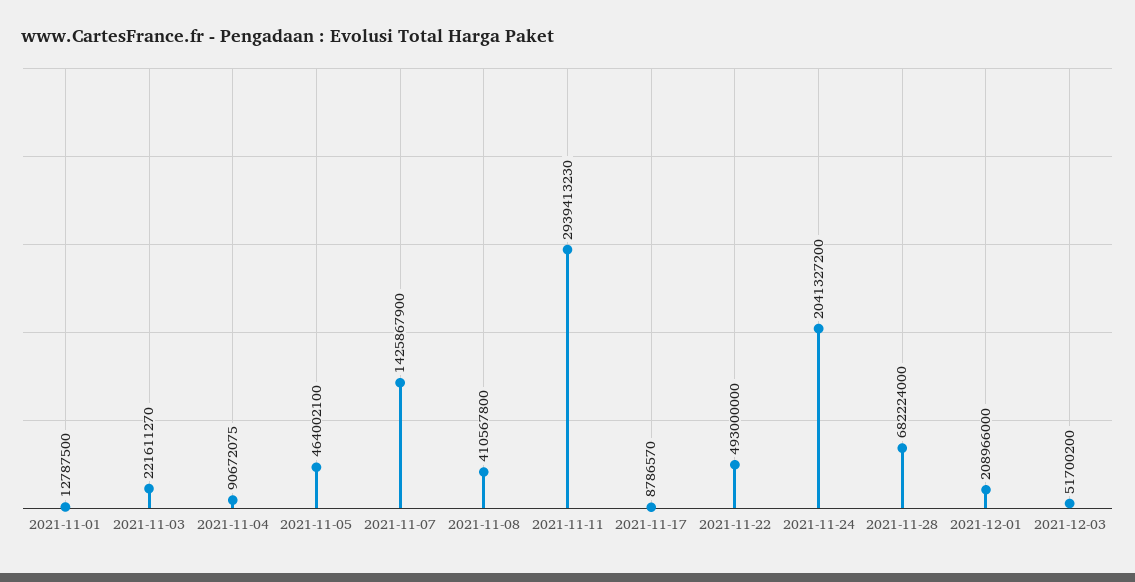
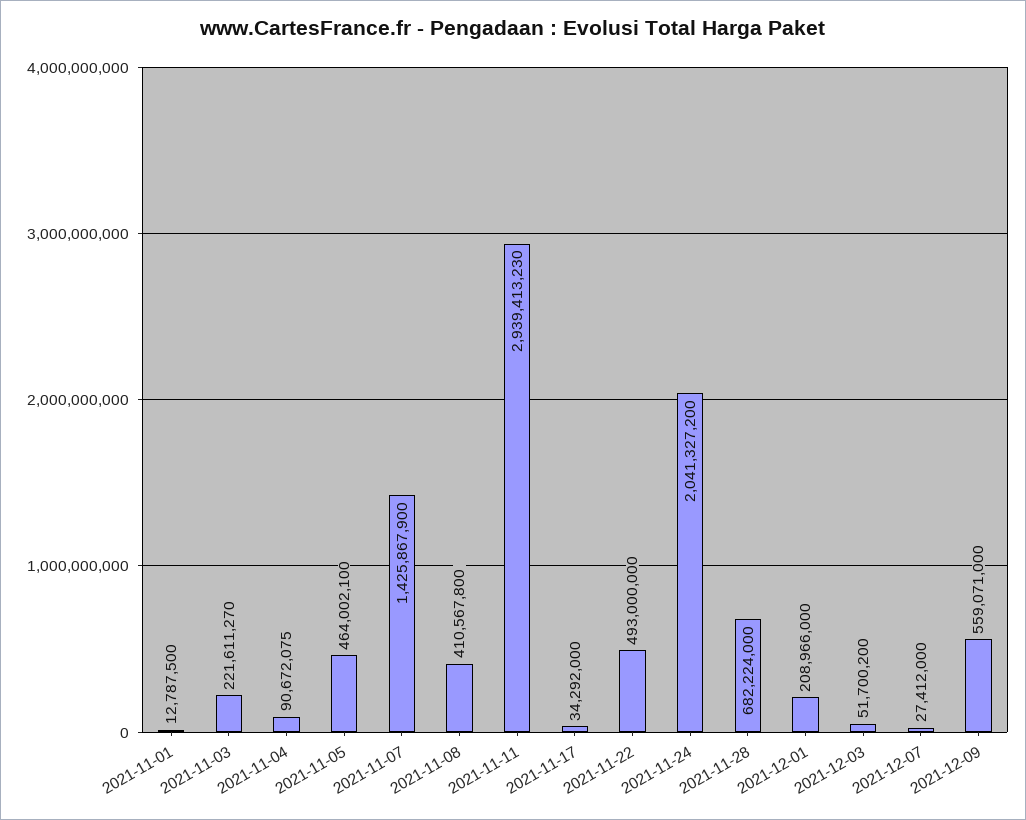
2021-11-17: 8786570 -> 34292000
2021-12-07: none -> 27412000
2021-12-09: none -> 559071000

